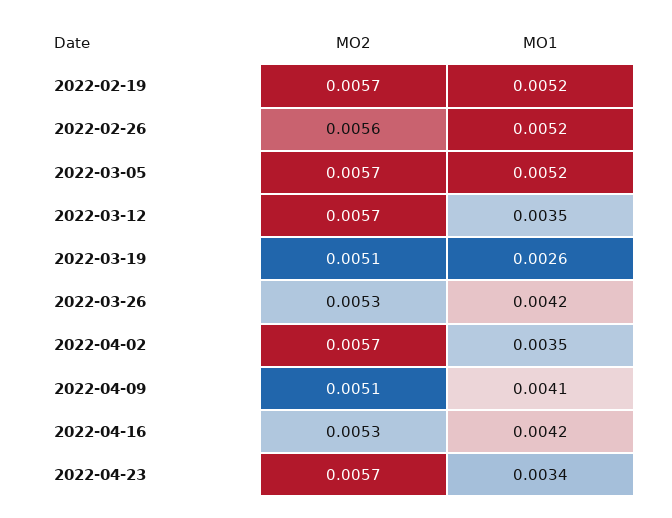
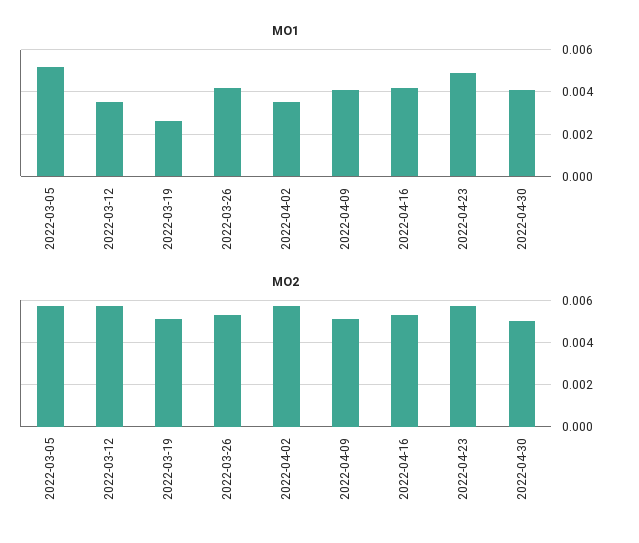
MO2, 2022-02-19: 0.0057 -> none
MO1, 2022-02-19: 0.0052 -> none
MO2, 2022-02-26: 0.0056 -> none
MO1, 2022-02-26: 0.0052 -> none
MO1, 2022-04-23: 0.0034 -> 0.005
MO1, 2022-04-30: none -> 0.004
MO2, 2022-04-30: none -> 0.005

